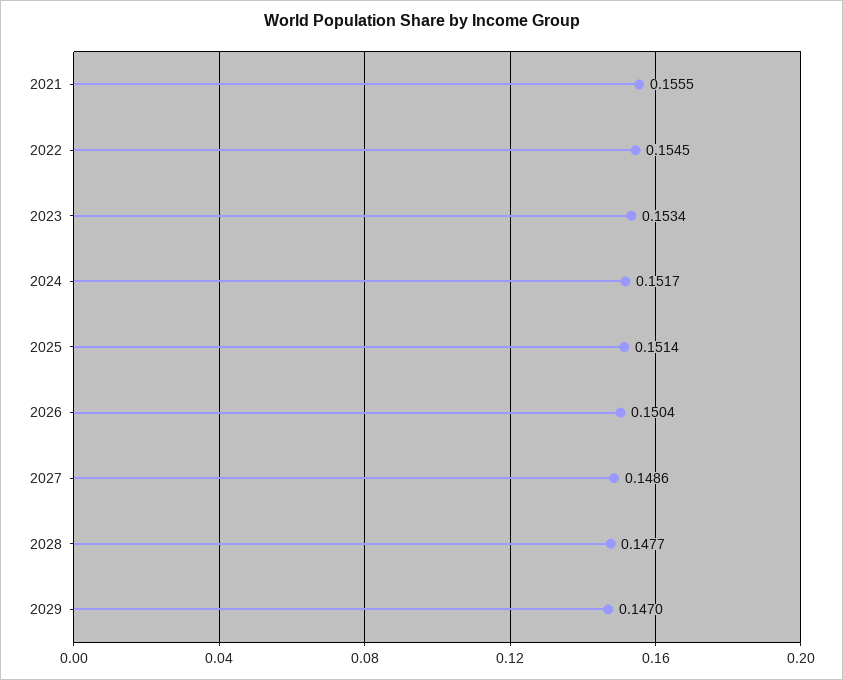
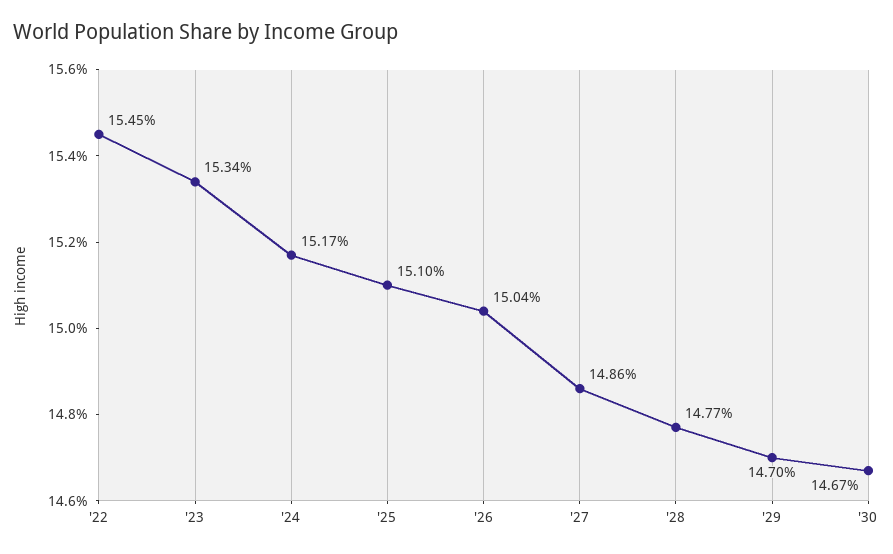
2021: 0.1555 -> none
2025: 0.1514 -> 0.151
'30: none -> 0.1467

